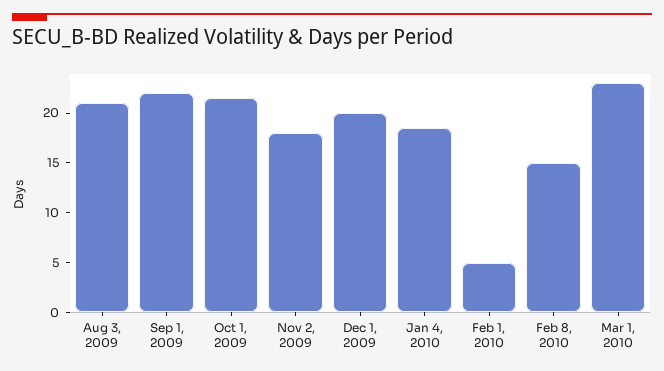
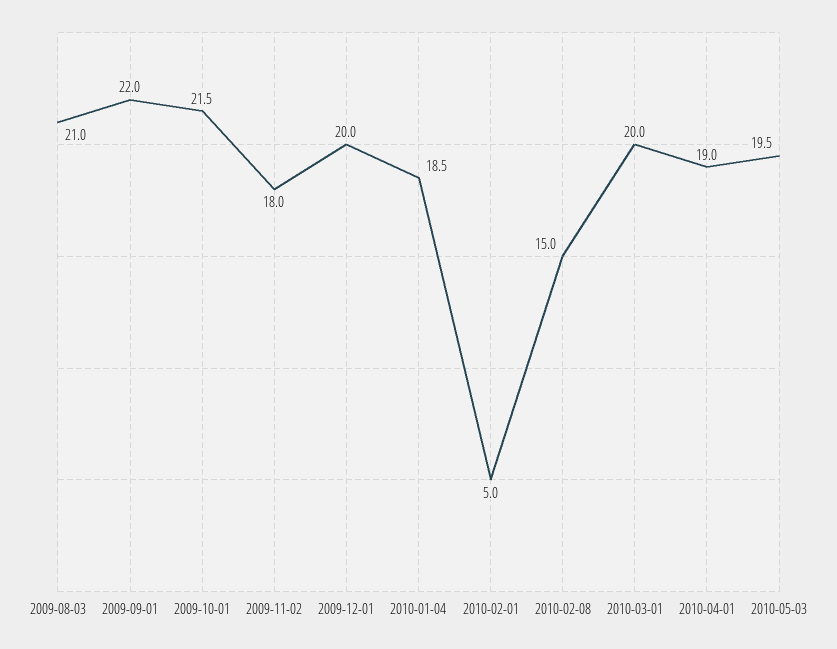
Mar 1, 2010: 23 -> 20
2010-04-01: none -> 19
2010-05-03: none -> 19.5

